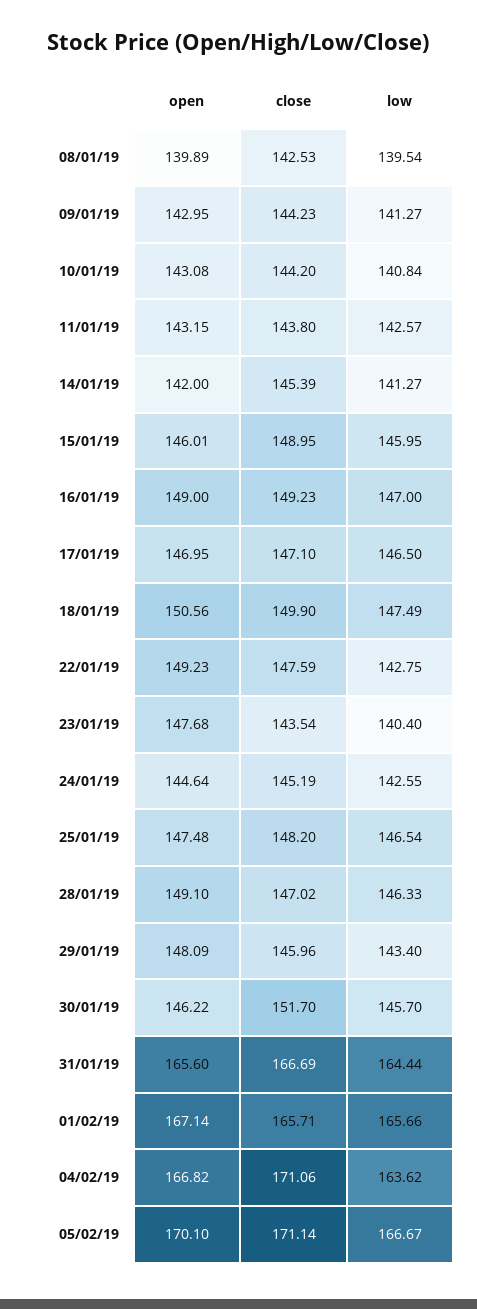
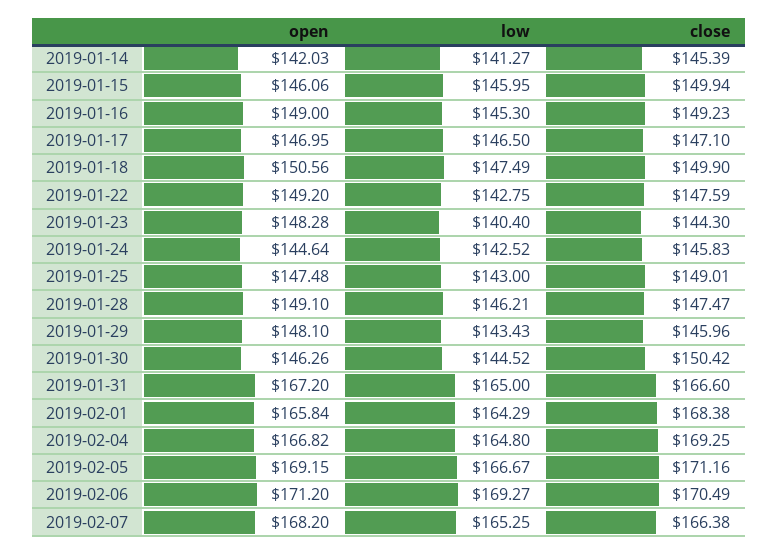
open, 08/01/19: 139.89 -> none
close, 08/01/19: 142.53 -> none
low, 08/01/19: 139.54 -> none
open, 09/01/19: 142.95 -> none
close, 09/01/19: 144.23 -> none
low, 09/01/19: 141.27 -> none
open, 10/01/19: 143.08 -> none
close, 10/01/19: 144.2 -> none
low, 10/01/19: 140.84 -> none
open, 11/01/19: 143.15 -> none
close, 11/01/19: 143.8 -> none
low, 11/01/19: 142.57 -> none
open, 14/01/19: 142 -> 142.03
open, 15/01/19: 146.01 -> 146.06
close, 15/01/19: 148.95 -> 149.94
low, 16/01/19: 147 -> 145.3
open, 22/01/19: 149.23 -> 149.2
open, 23/01/19: 147.68 -> 148.28
close, 23/01/19: 143.54 -> 144.3
close, 24/01/19: 145.19 -> 145.83
low, 24/01/19: 142.55 -> 142.52
close, 25/01/19: 148.2 -> 149.01
low, 25/01/19: 146.54 -> 143
close, 28/01/19: 147.02 -> 147.47
low, 28/01/19: 146.33 -> 146.21
open, 29/01/19: 148.09 -> 148.1
low, 29/01/19: 143.4 -> 143.43
open, 30/01/19: 146.22 -> 146.26
close, 30/01/19: 151.7 -> 150.42
low, 30/01/19: 145.7 -> 144.52
open, 31/01/19: 165.6 -> 167.2
close, 31/01/19: 166.69 -> 166.6
low, 31/01/19: 164.44 -> 165
open, 01/02/19: 167.14 -> 165.84
close, 01/02/19: 165.71 -> 168.38
low, 01/02/19: 165.66 -> 164.29
close, 04/02/19: 171.06 -> 169.25
low, 04/02/19: 163.62 -> 164.8
open, 05/02/19: 170.1 -> 169.15
close, 05/02/19: 171.14 -> 171.16
open, 2019-02-06: none -> 171.2
low, 2019-02-06: none -> 169.27
close, 2019-02-06: none -> 170.49
open, 2019-02-07: none -> 168.2
low, 2019-02-07: none -> 165.25
close, 2019-02-07: none -> 166.38

